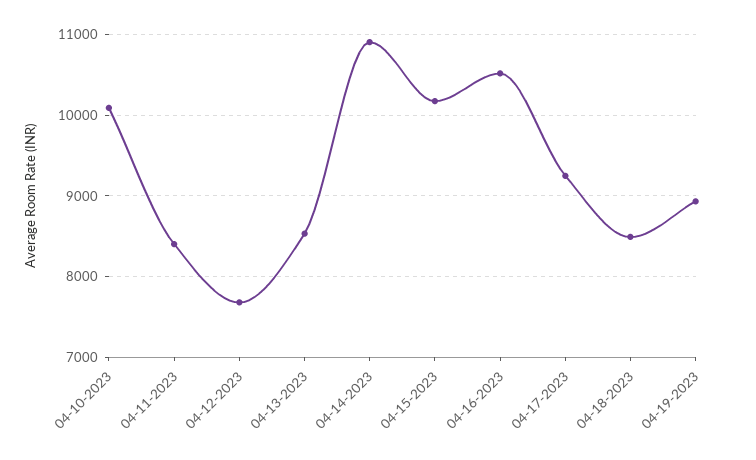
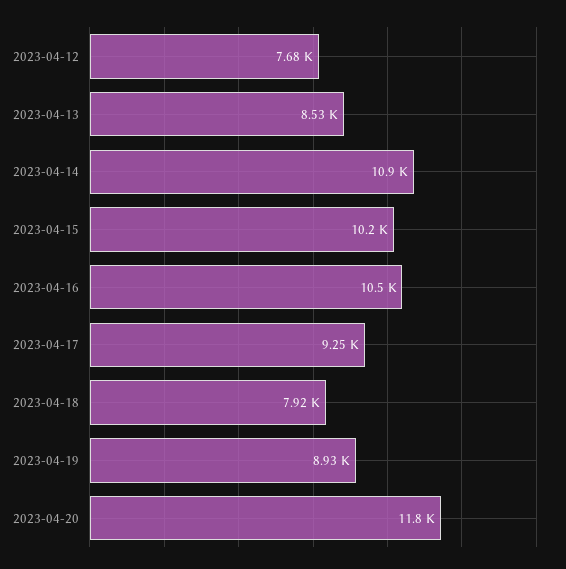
04-10-2023: 10100 -> none
04-11-2023: 8400 -> none
04-18-2023: 8500 -> 7920
2023-04-20: none -> 11800

